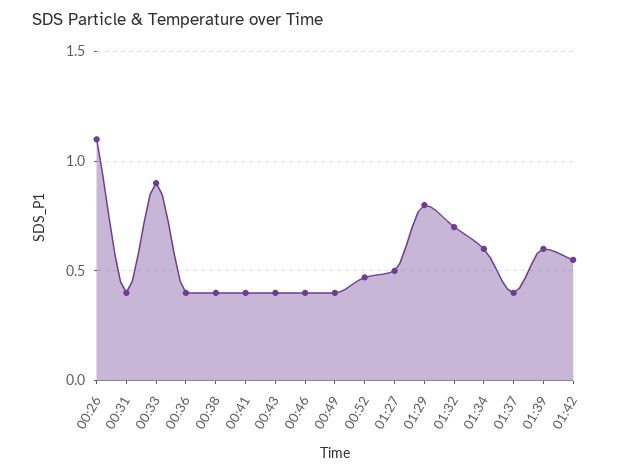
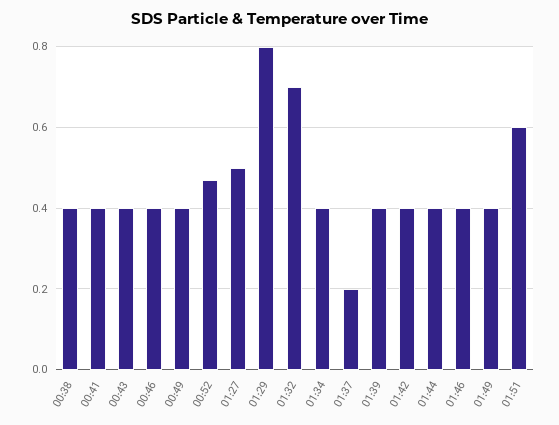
00:26: 1.1 -> none
00:31: 0.4 -> none
00:33: 0.9 -> none
00:36: 0.4 -> none
01:34: 0.6 -> 0.4
01:37: 0.4 -> 0.2
01:39: 0.6 -> 0.4
01:42: 0.55 -> 0.4
01:44: none -> 0.4
01:46: none -> 0.4
01:49: none -> 0.4
01:51: none -> 0.6

